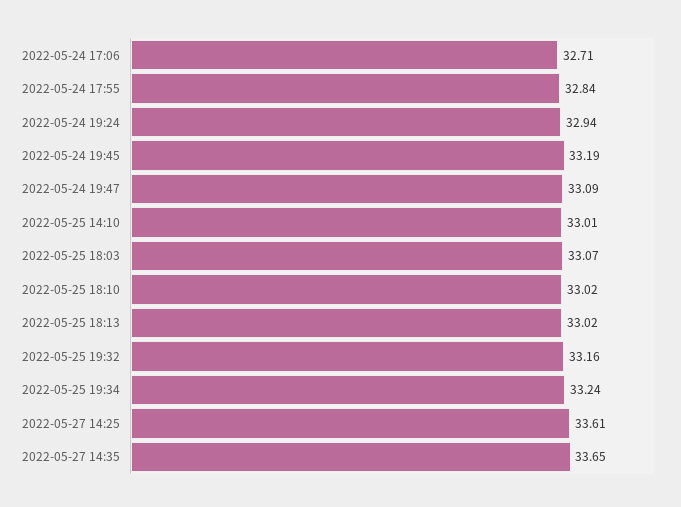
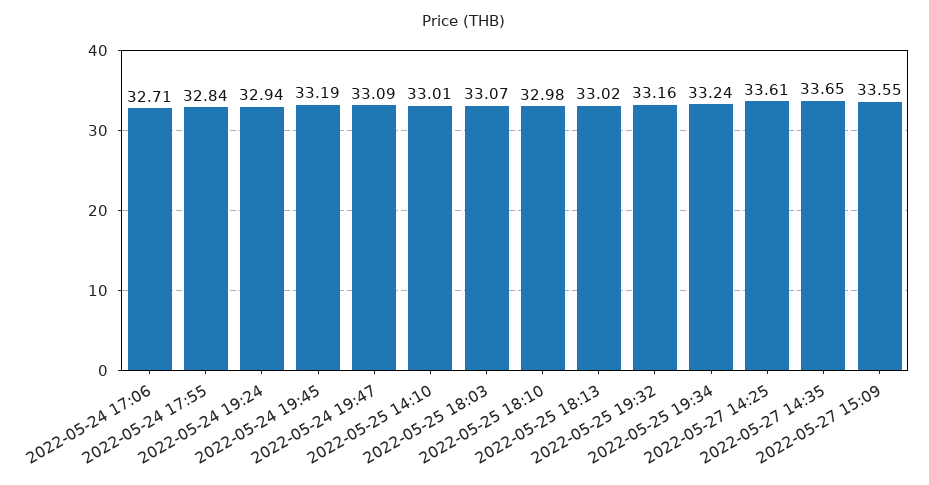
2022-05-25 18:10: 33.02 -> 32.98
2022-05-27 15:09: none -> 33.55

